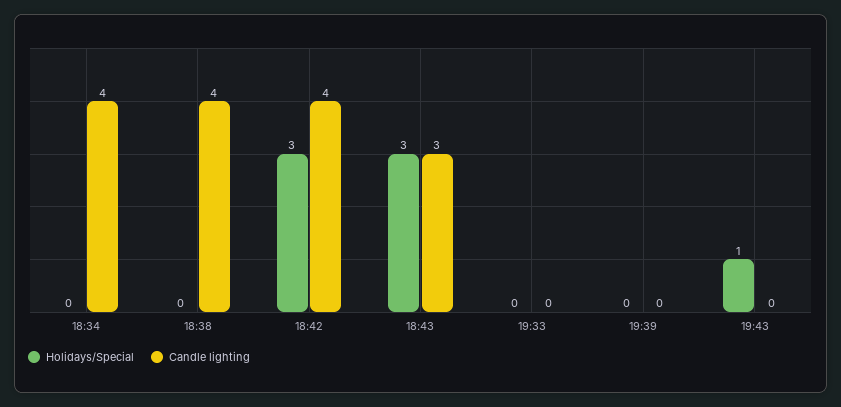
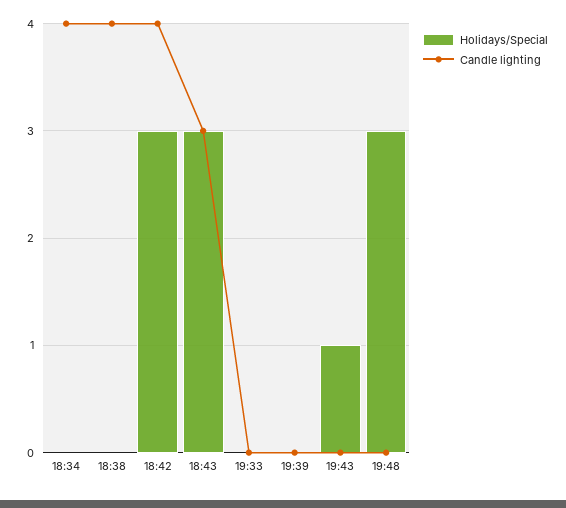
Holidays/Special, 19:48: none -> 3
Candle lighting, 19:48: none -> 0

